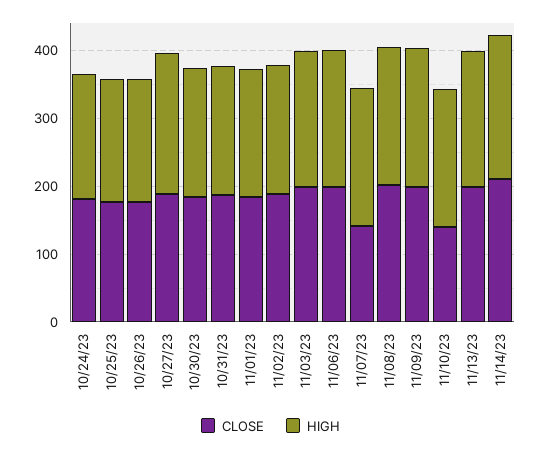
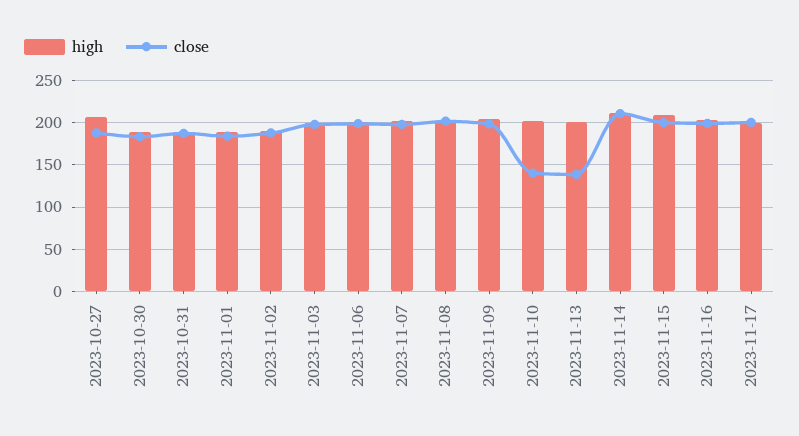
CLOSE, 10/24/23: 180 -> none
HIGH, 10/24/23: 180 -> none
CLOSE, 10/25/23: 180 -> none
HIGH, 10/25/23: 180 -> none
CLOSE, 10/26/23: 180 -> none
HIGH, 10/26/23: 180 -> none
CLOSE, 11/07/23: 140 -> 200
CLOSE, 11/13/23: 200 -> 140
HIGH, 2023-11-15: none -> 210
CLOSE, 2023-11-15: none -> 200
HIGH, 2023-11-16: none -> 200
CLOSE, 2023-11-16: none -> 200
HIGH, 2023-11-17: none -> 200
CLOSE, 2023-11-17: none -> 200

